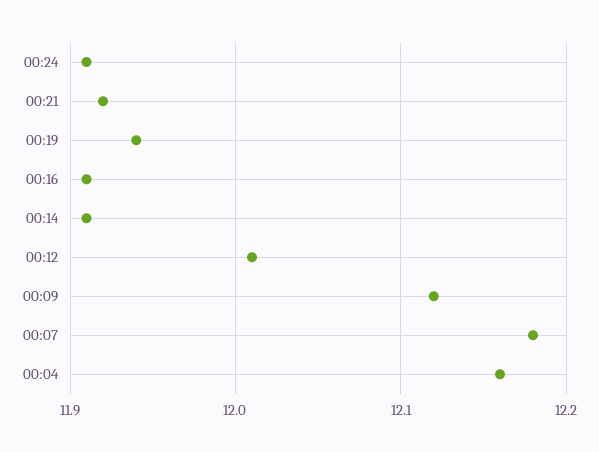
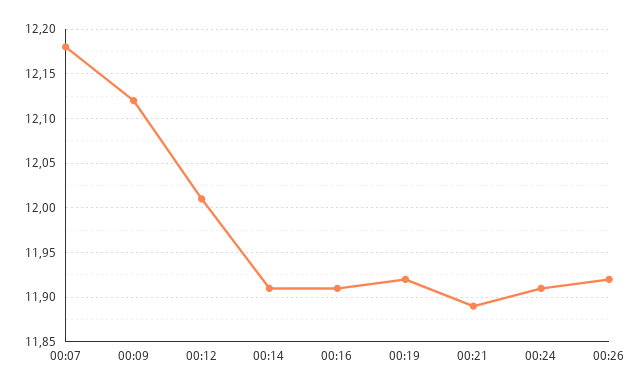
00:21: 11.92 -> 11.89
00:19: 11.94 -> 11.92
00:04: 12.16 -> none
00:26: none -> 11.92

